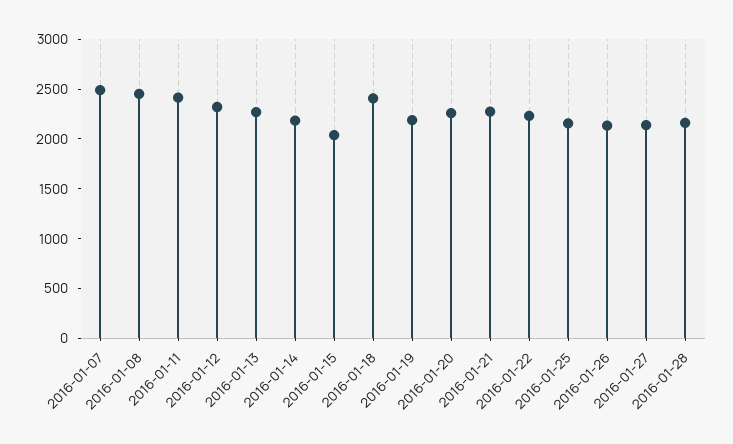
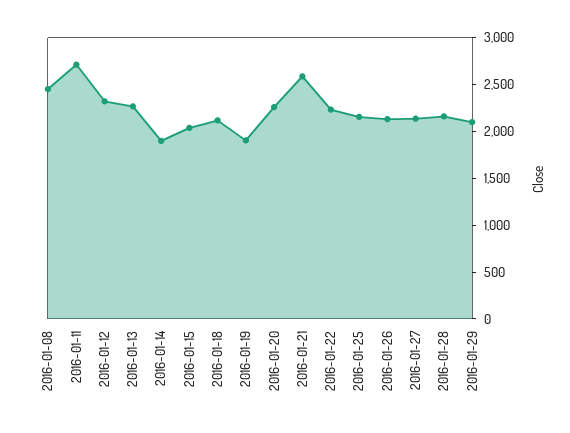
2016-01-07: 2500 -> none
2016-01-11: 2400 -> 2700
2016-01-14: 2200 -> 1900
2016-01-18: 2400 -> 2100
2016-01-19: 2200 -> 1900
2016-01-21: 2300 -> 2600
2016-01-29: none -> 2100

